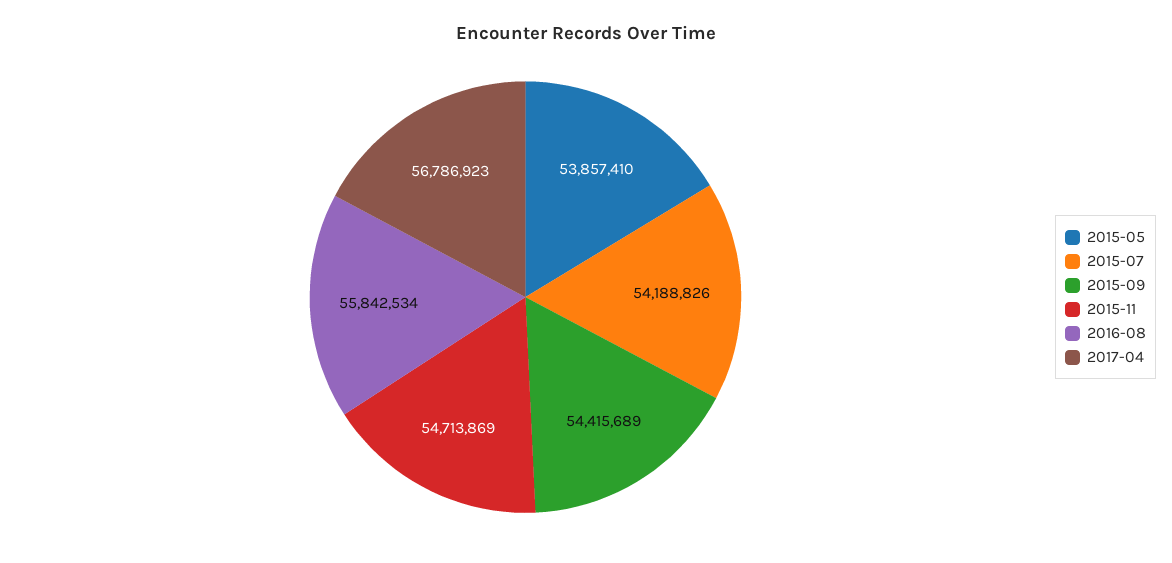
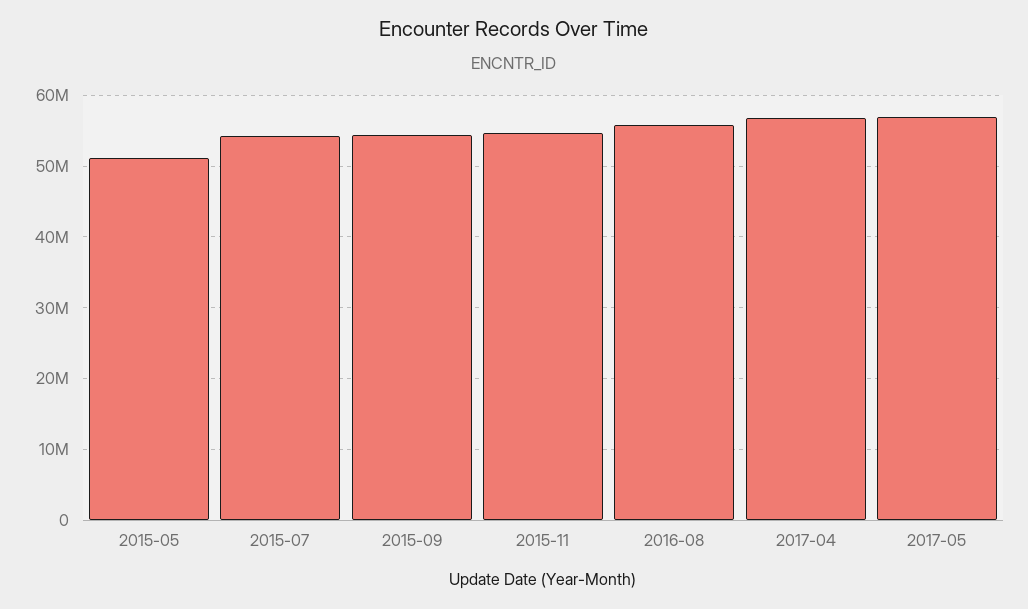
2015-05: 53857410 -> 51000000
2017-05: none -> 57000000

